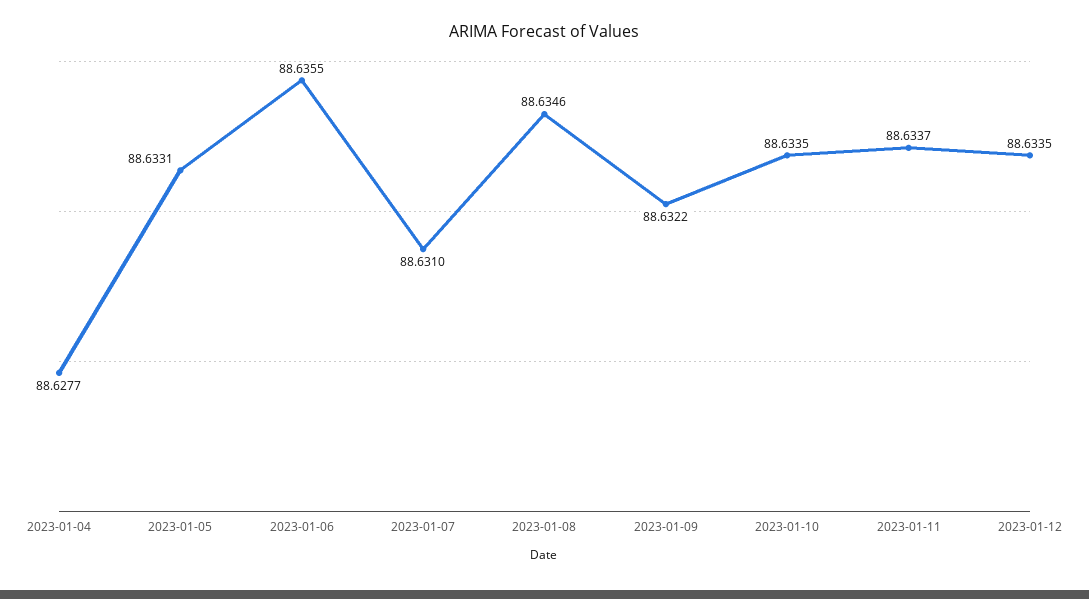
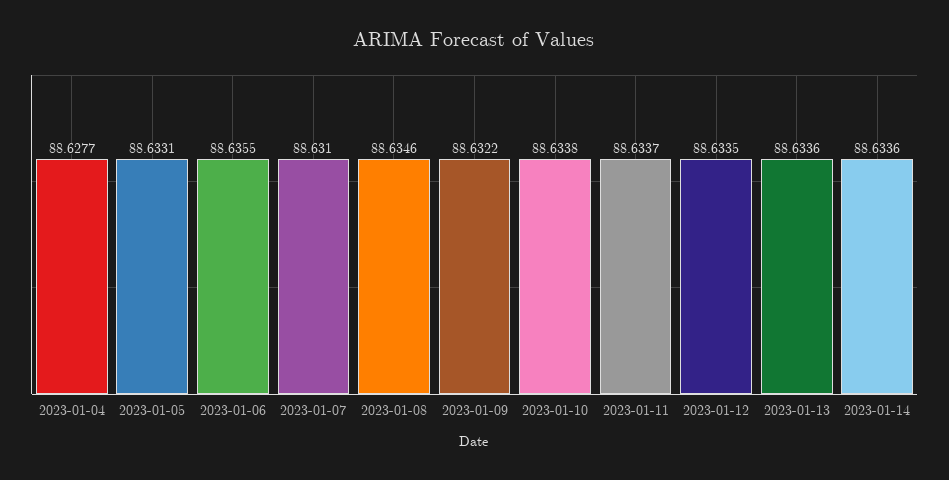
2023-01-10: 88.6335 -> 88.6338
2023-01-13: none -> 88.6336
2023-01-14: none -> 88.6336

